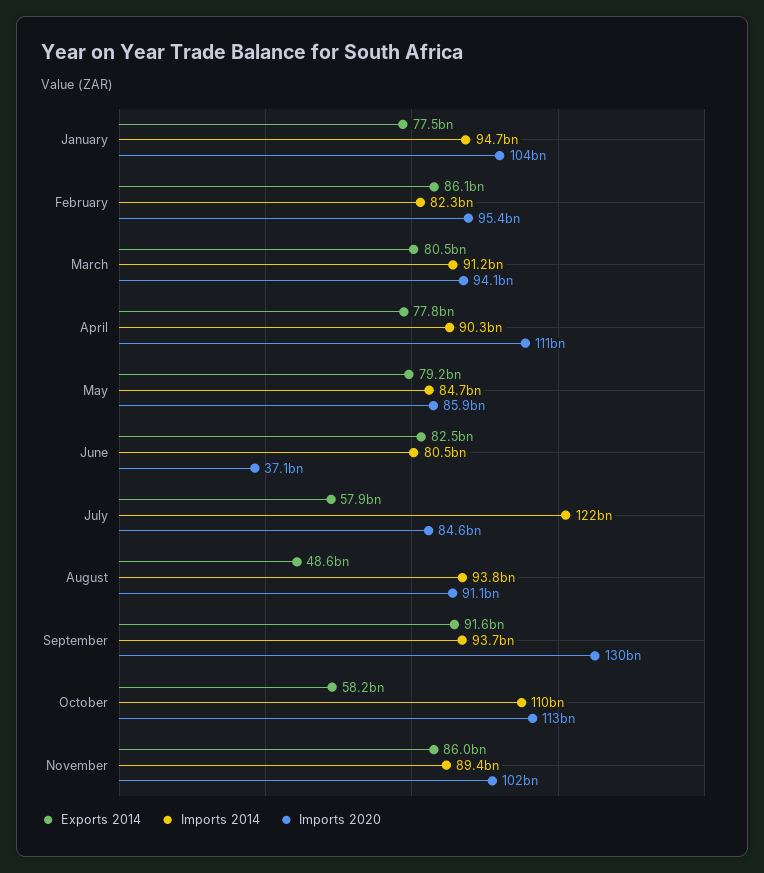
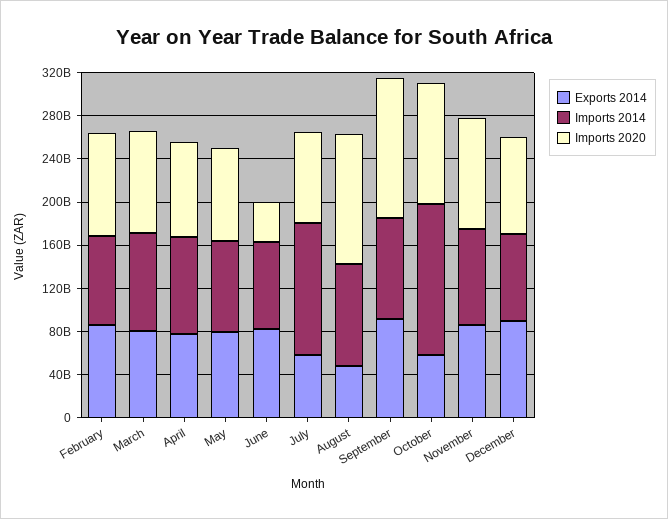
Exports 2014, January: 77500000000 -> none
Imports 2014, January: 94700000000 -> none
Imports 2020, January: 104000000000 -> none
Imports 2020, April: 111000000000 -> 90000000000
Imports 2020, August: 91100000000 -> 120000000000
Imports 2014, October: 110000000000 -> 140000000000
Exports 2014, December: none -> 90000000000
Imports 2014, December: none -> 80000000000
Imports 2020, December: none -> 90000000000

